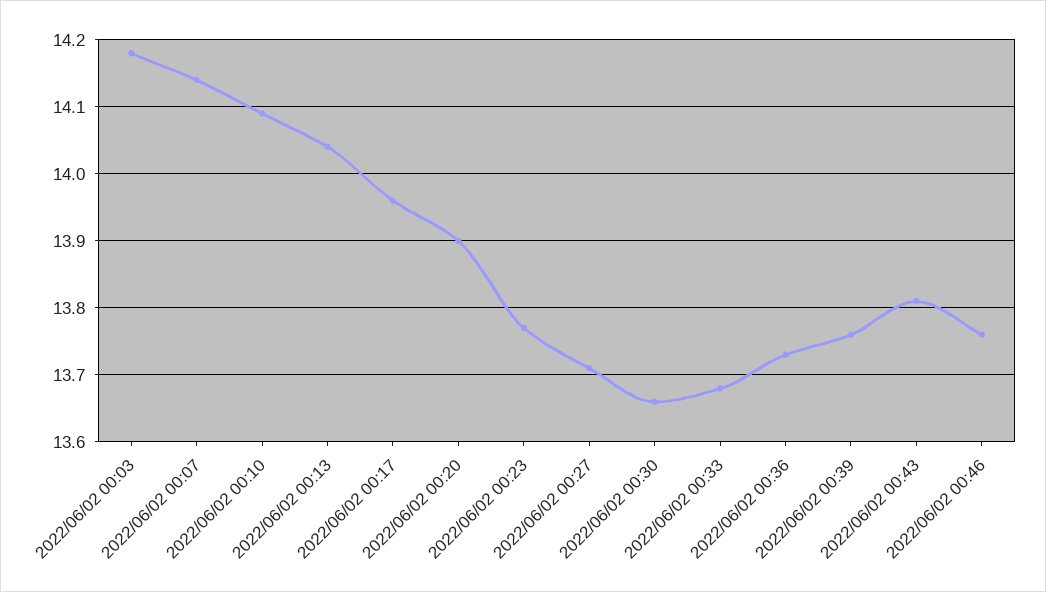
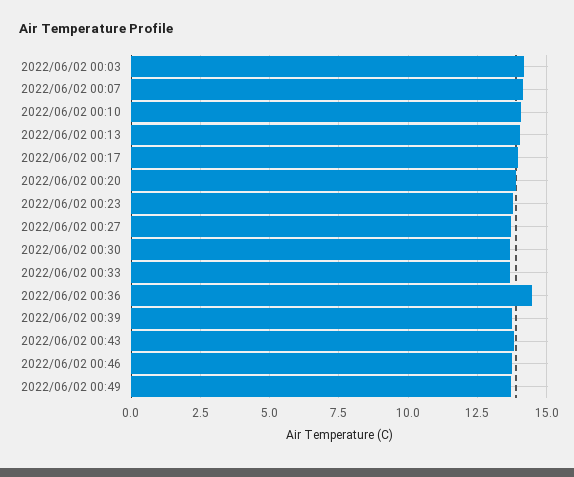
2022/06/02 00:36: 13.73 -> 14.5
2022/06/02 00:49: none -> 13.75

